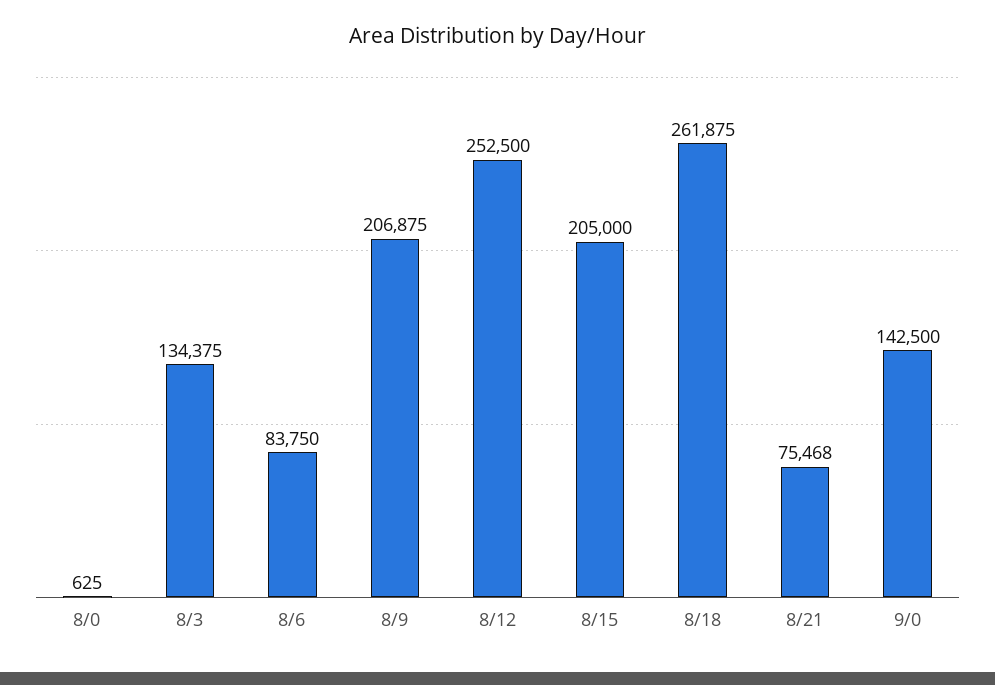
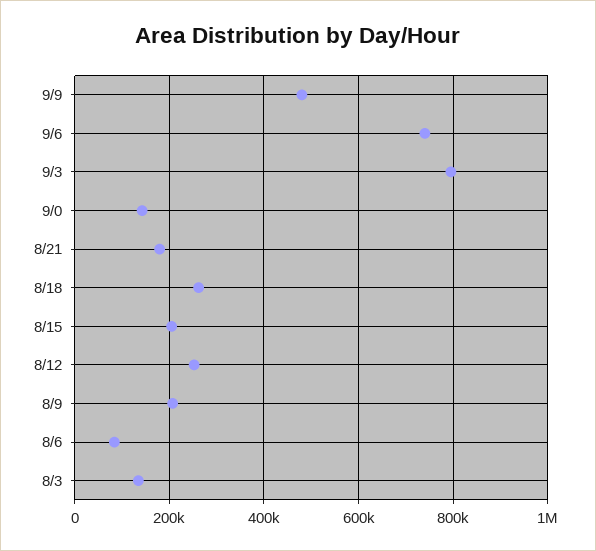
8/0: 625 -> none
8/21: 75468 -> 180000
9/9: none -> 480000
9/6: none -> 740000
9/3: none -> 800000

